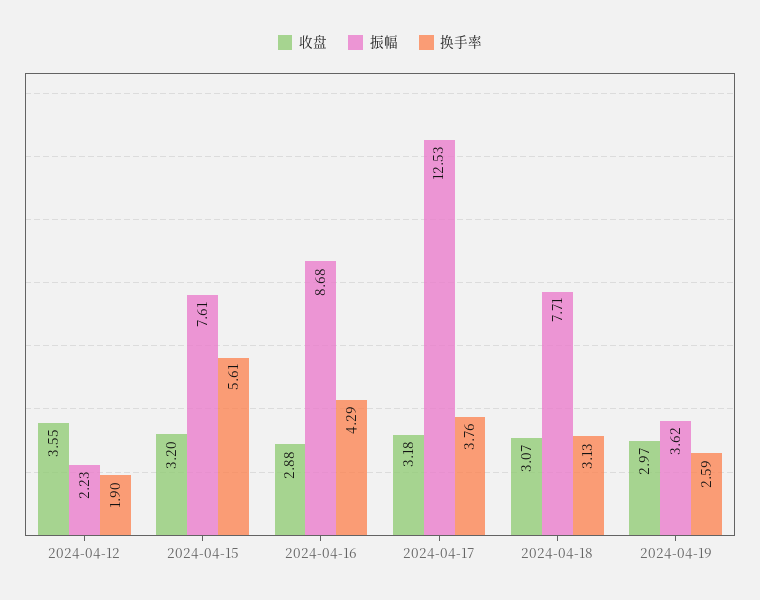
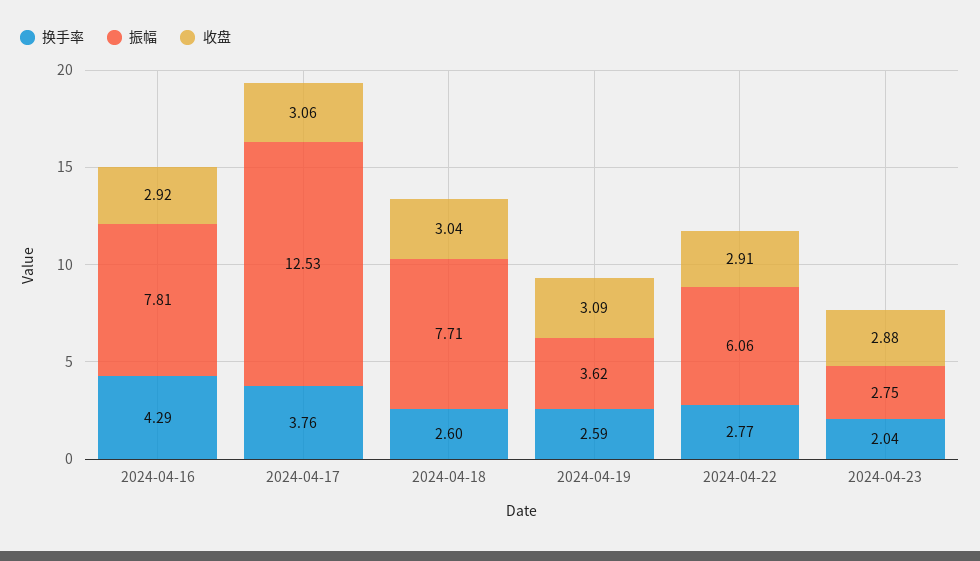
收盘, 2024-04-12: 3.55 -> none
振幅, 2024-04-12: 2.23 -> none
换手率, 2024-04-12: 1.9 -> none
收盘, 2024-04-15: 3.2 -> none
振幅, 2024-04-15: 7.61 -> none
换手率, 2024-04-15: 5.61 -> none
收盘, 2024-04-16: 2.88 -> 2.92
振幅, 2024-04-16: 8.68 -> 7.81
收盘, 2024-04-17: 3.18 -> 3.06
收盘, 2024-04-18: 3.07 -> 3.04
换手率, 2024-04-18: 3.13 -> 2.6
收盘, 2024-04-19: 2.97 -> 3.09
换手率, 2024-04-22: none -> 2.77
振幅, 2024-04-22: none -> 6.06
收盘, 2024-04-22: none -> 2.91
换手率, 2024-04-23: none -> 2.04
振幅, 2024-04-23: none -> 2.75
收盘, 2024-04-23: none -> 2.88

